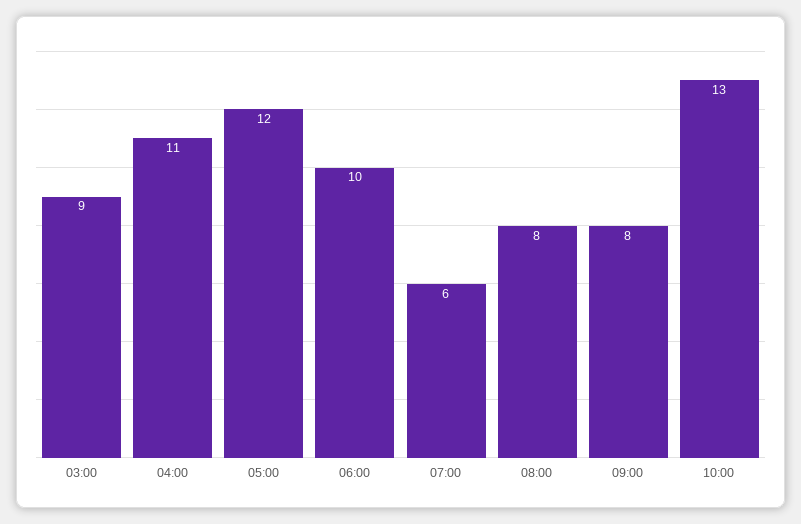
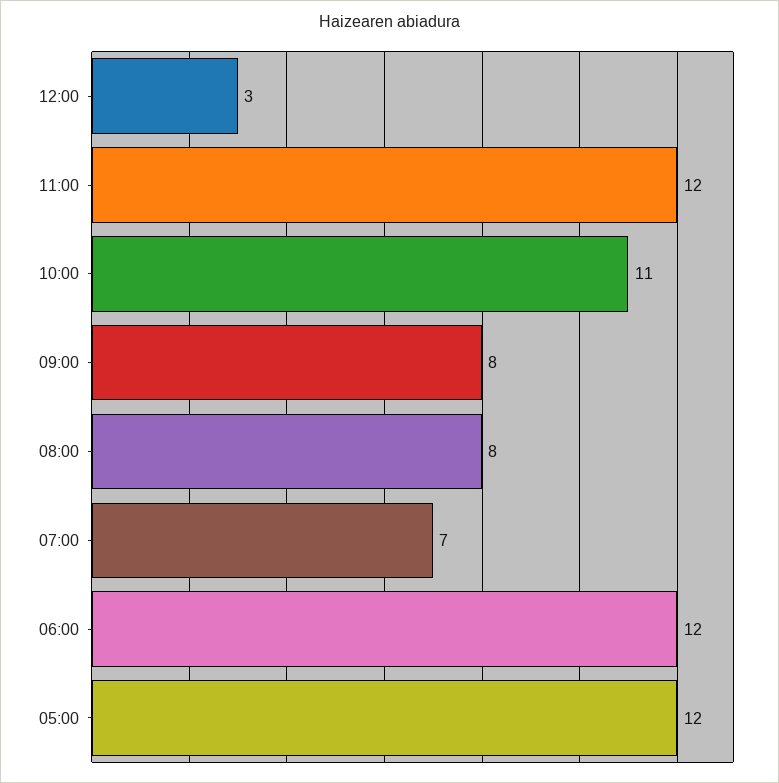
03:00: 9 -> none
04:00: 11 -> none
06:00: 10 -> 12
07:00: 6 -> 7
10:00: 13 -> 11
12:00: none -> 3
11:00: none -> 12

